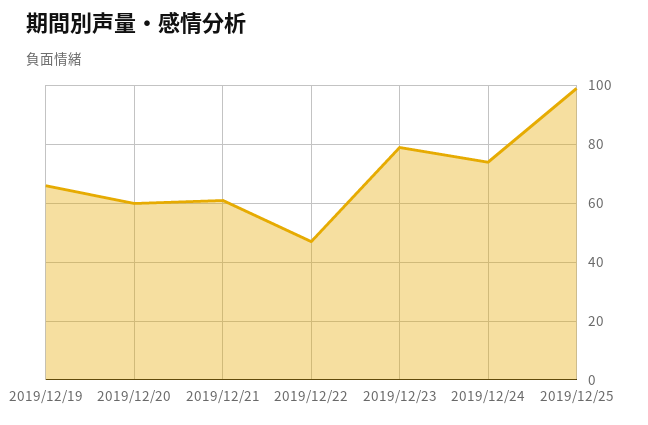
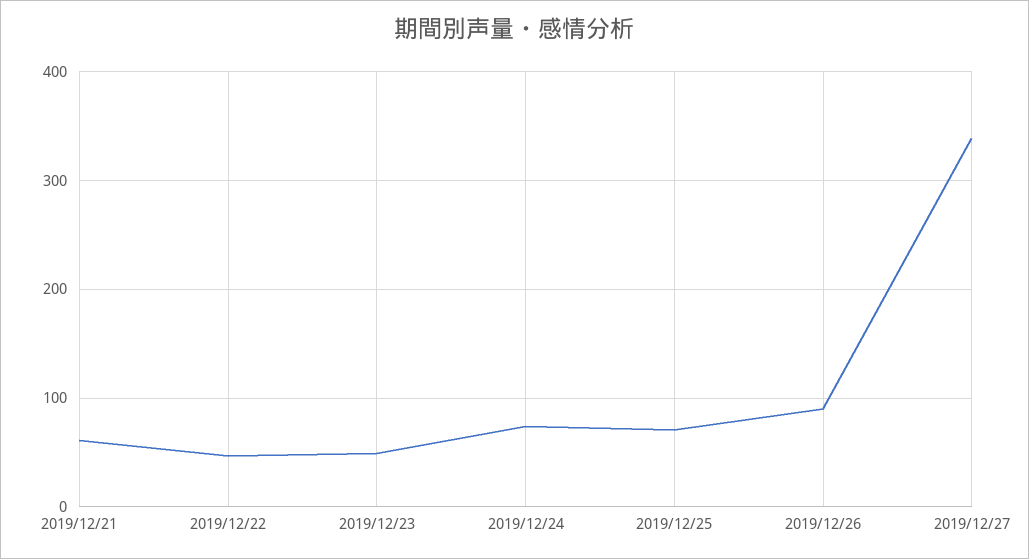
2019/12/19: 65 -> none
2019/12/20: 60 -> none
2019/12/23: 80 -> 50
2019/12/25: 100 -> 70
2019/12/26: none -> 90
2019/12/27: none -> 340

